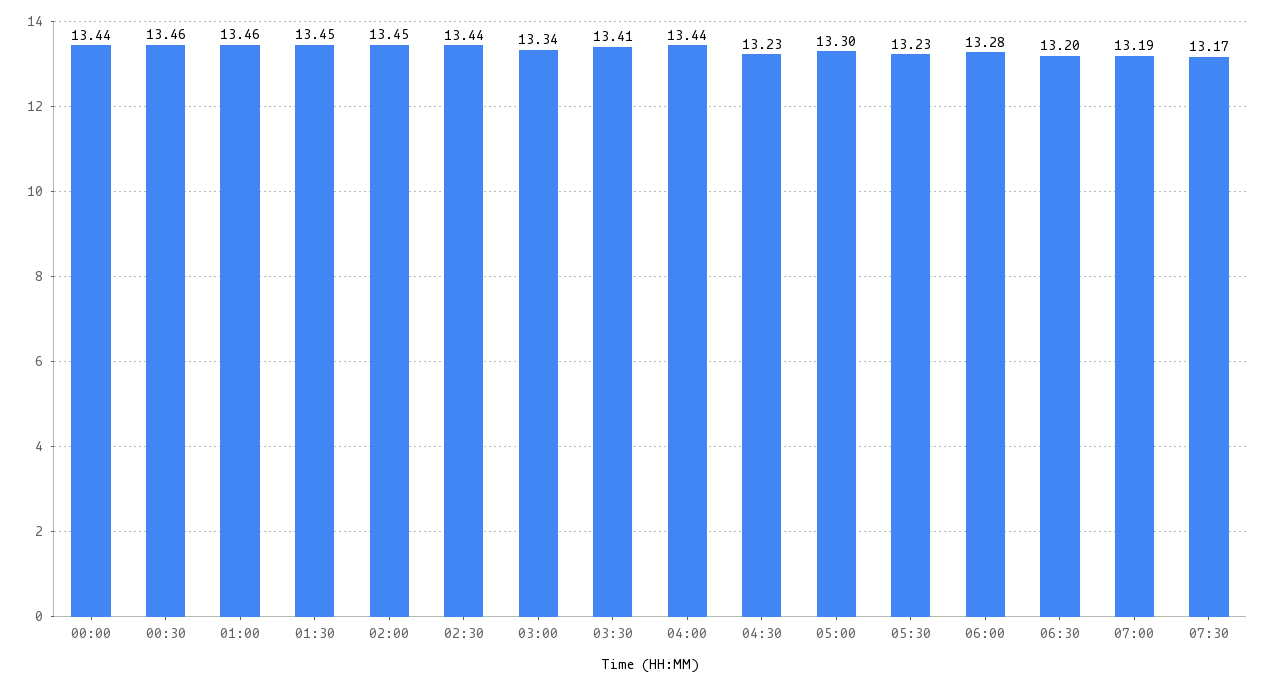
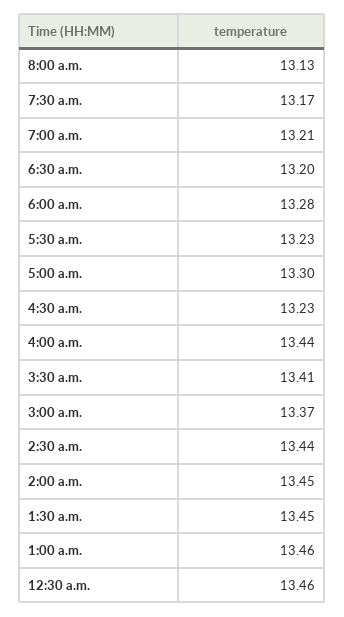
00:00: 13.44 -> none
03:00: 13.34 -> 13.37
07:00: 13.19 -> 13.21
8:00 a.m.: none -> 13.13

